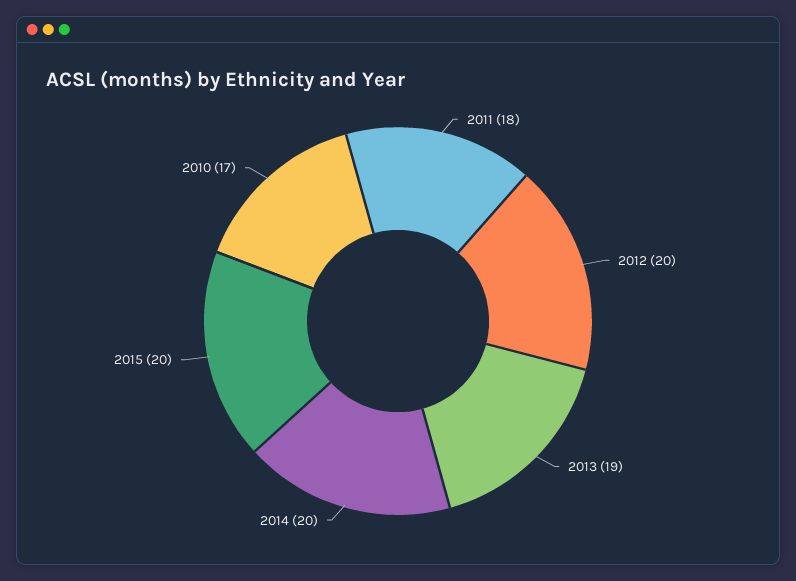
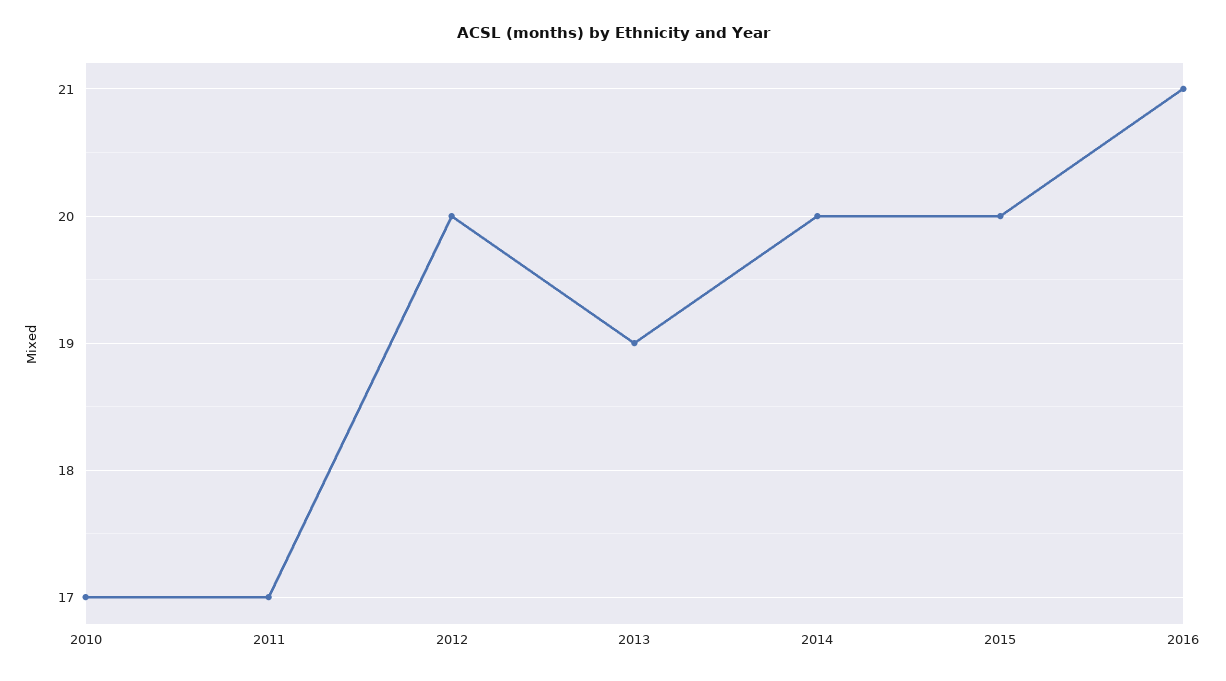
2011: 18 -> 17
2016: none -> 21

